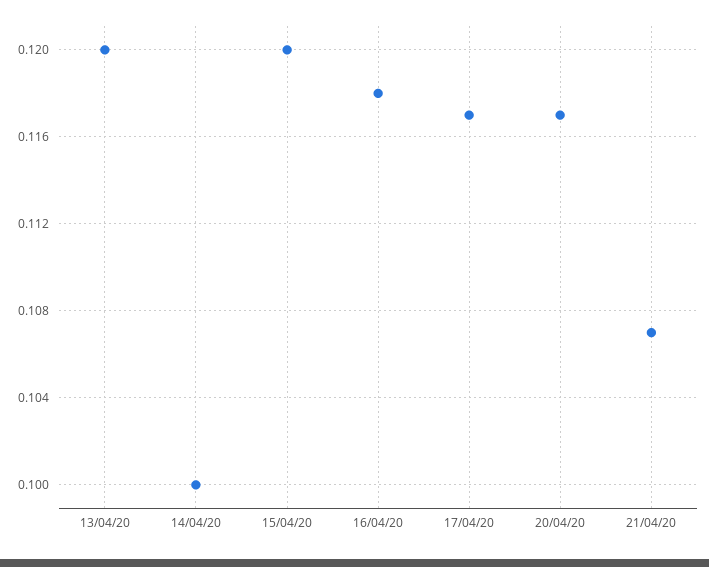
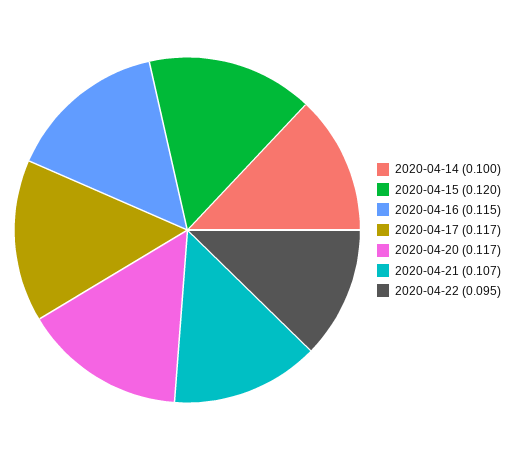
13/04/20: 0.12 -> none
16/04/20: 0.118 -> 0.115
2020-04-22: none -> 0.095

